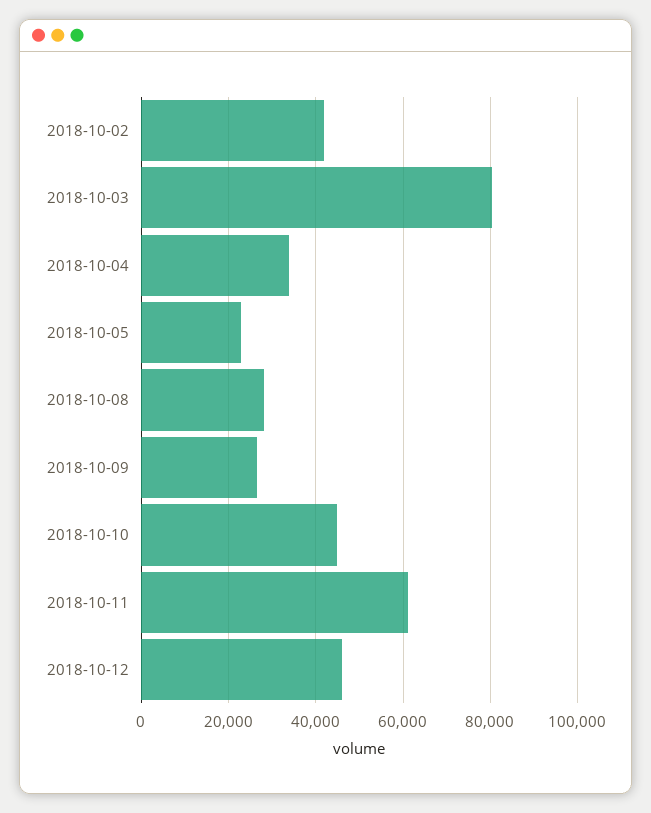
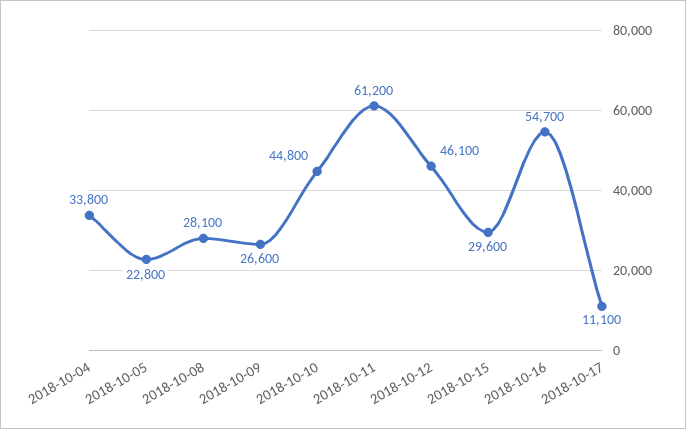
2018-10-02: 42000 -> none
2018-10-03: 80000 -> none
2018-10-15: none -> 29600
2018-10-16: none -> 54700
2018-10-17: none -> 11100

